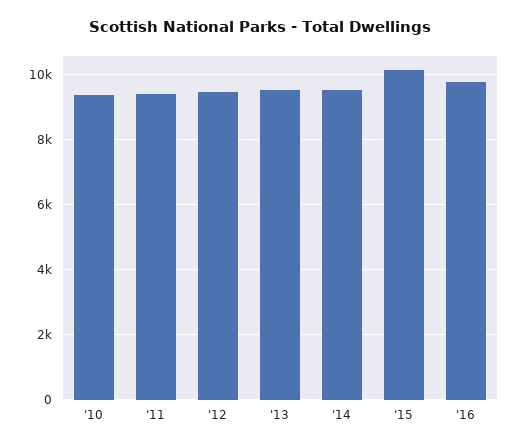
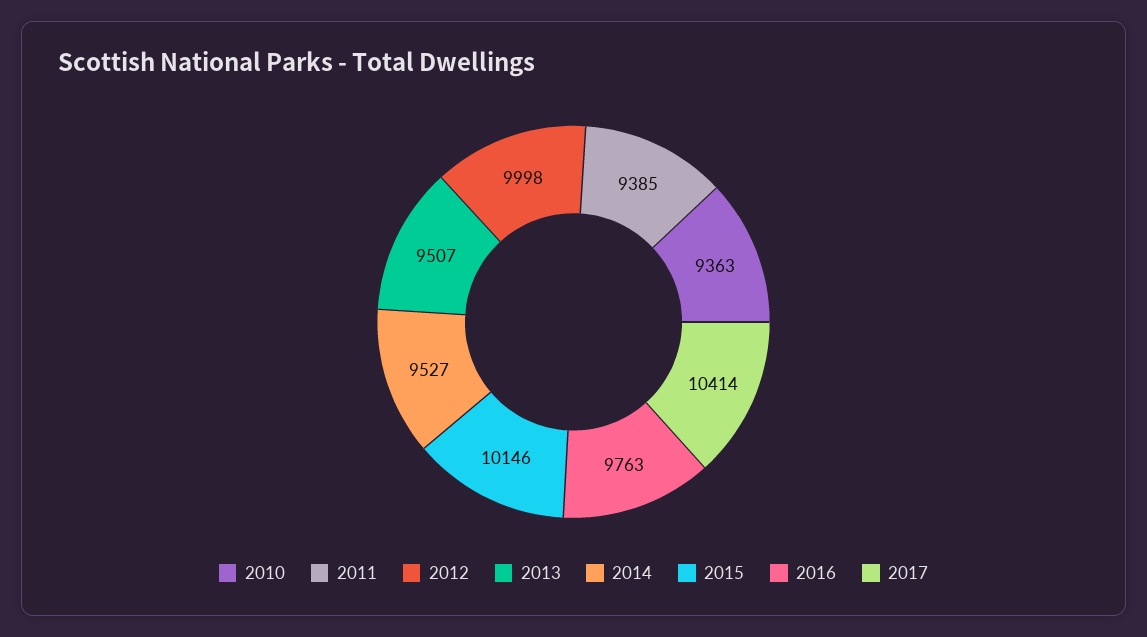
'12: 9400 -> 9998
2017: none -> 10414

